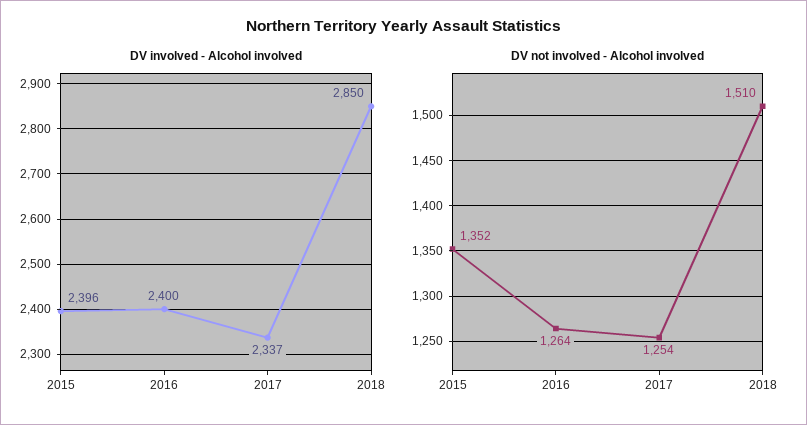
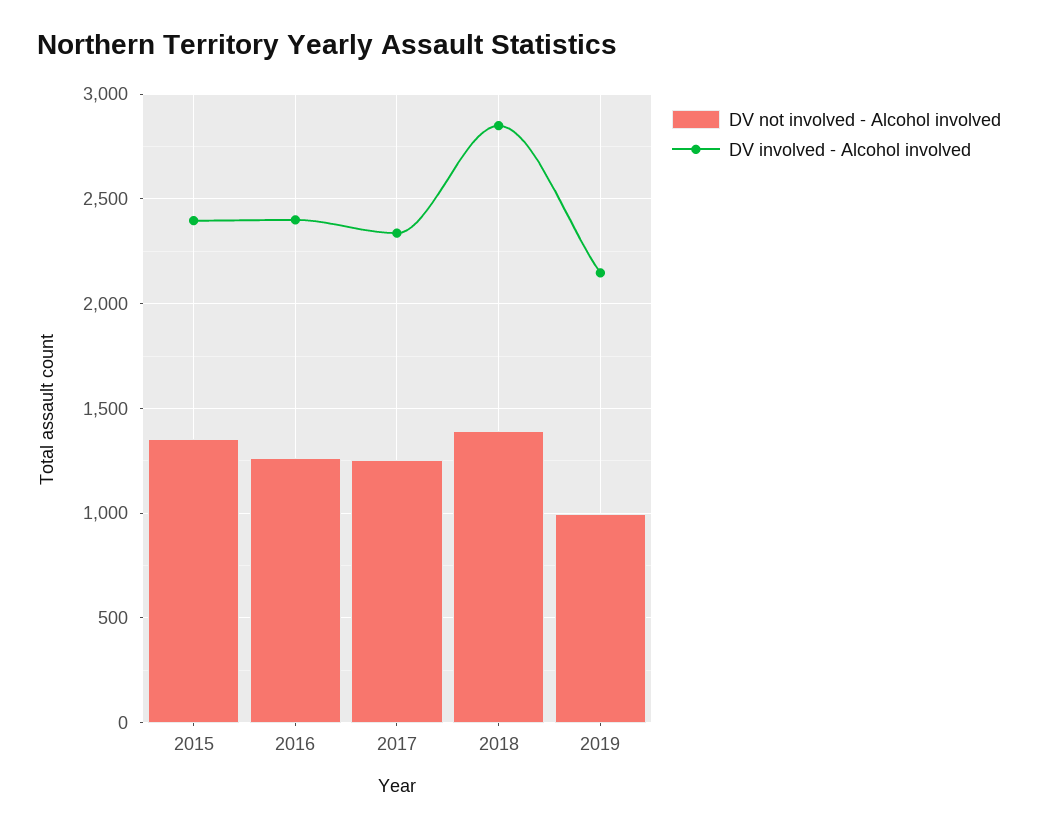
DV not involved - Alcohol involved, 2018: 1510 -> 1400
DV not involved - Alcohol involved, 2019: none -> 1000
DV involved - Alcohol involved, 2019: none -> 2150

